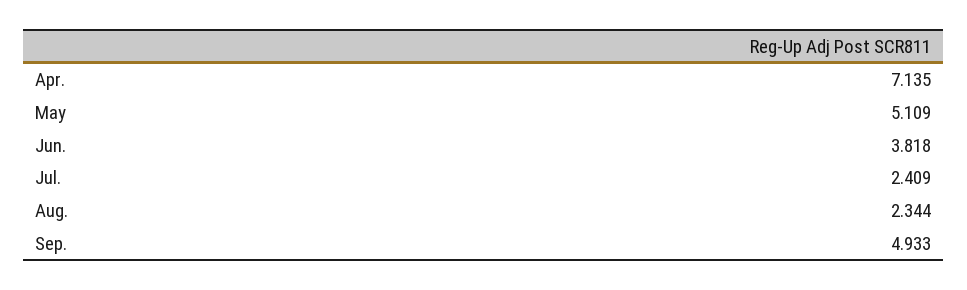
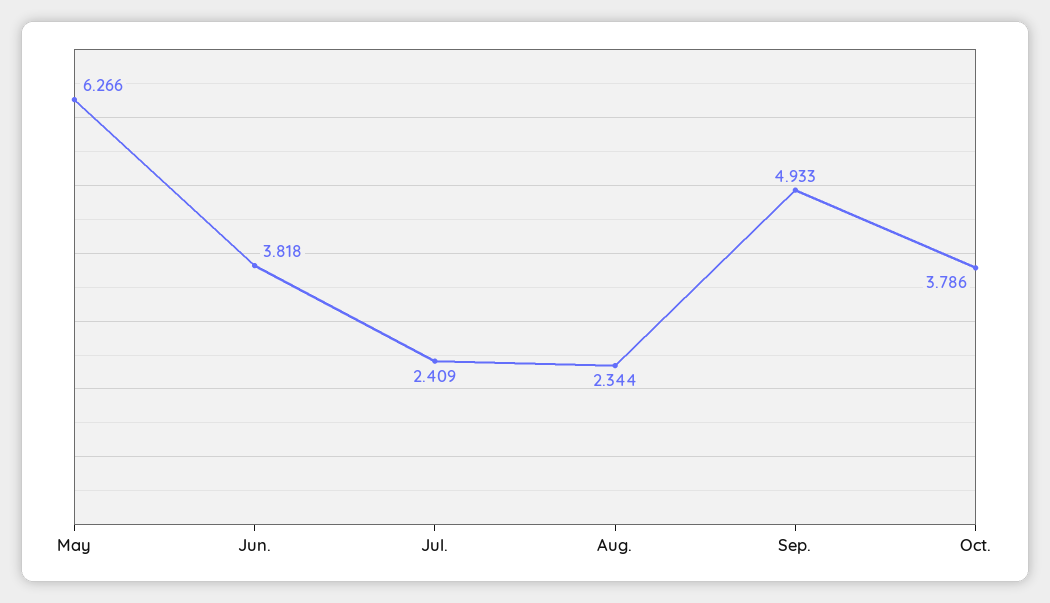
Apr.: 7.135 -> none
May: 5.109 -> 6.266
Oct.: none -> 3.786

